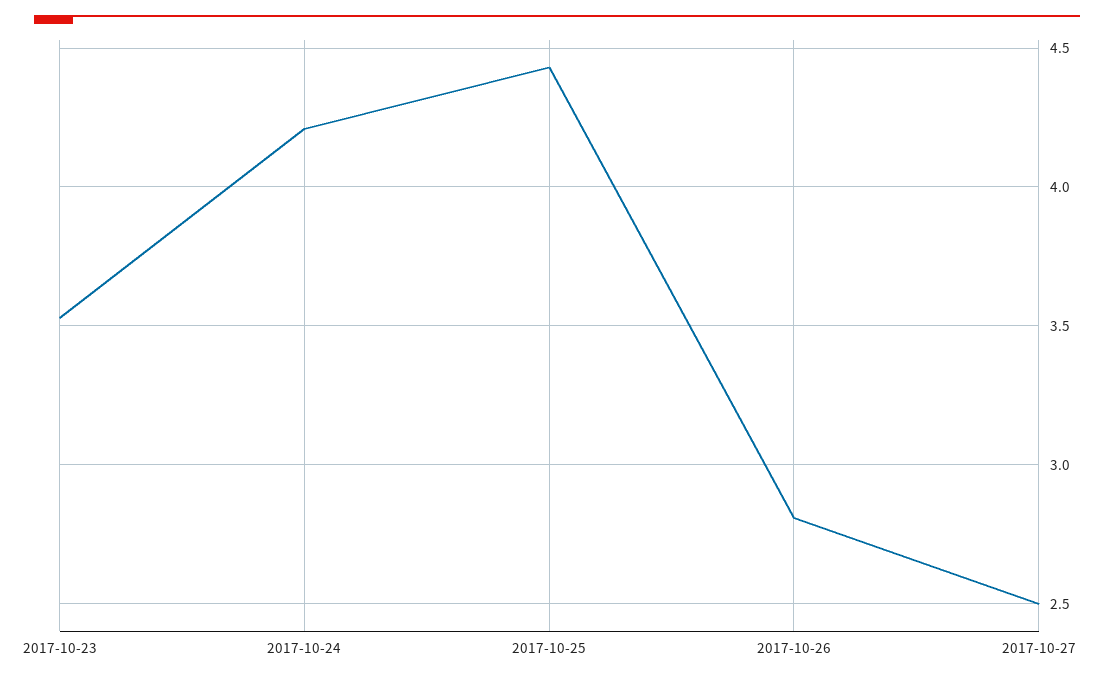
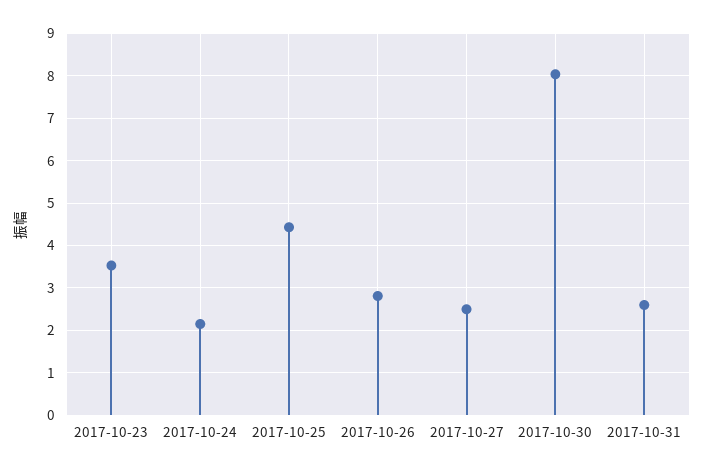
2017-10-24: 4.2 -> 2.2
2017-10-30: none -> 8
2017-10-31: none -> 2.6

